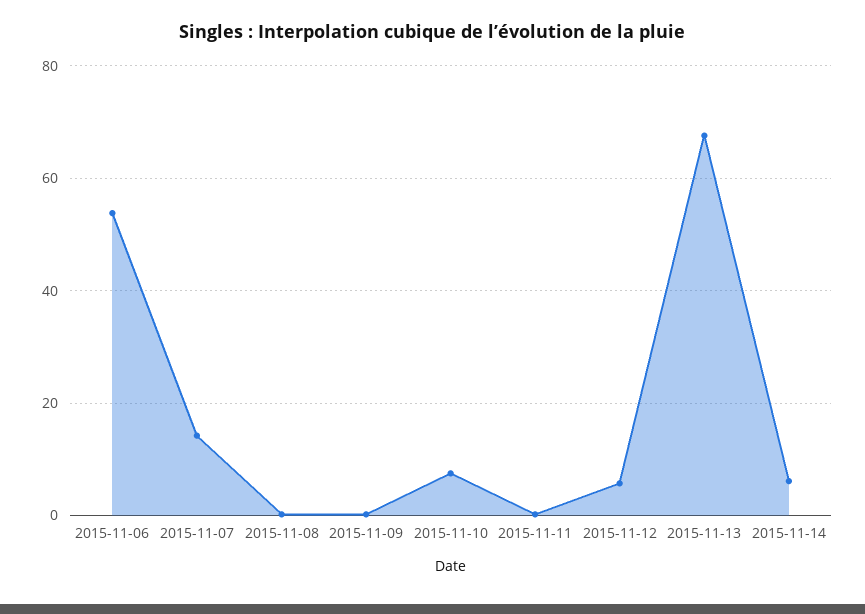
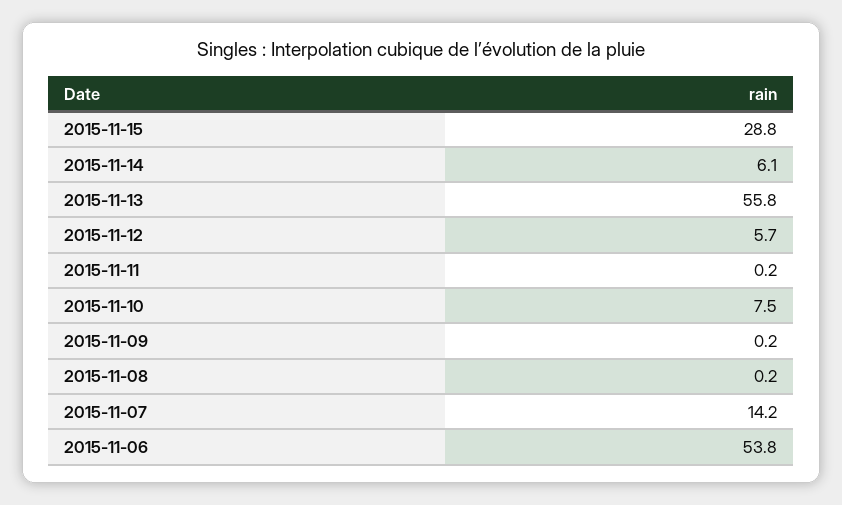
2015-11-13: 68 -> 55.8
2015-11-15: none -> 28.8

